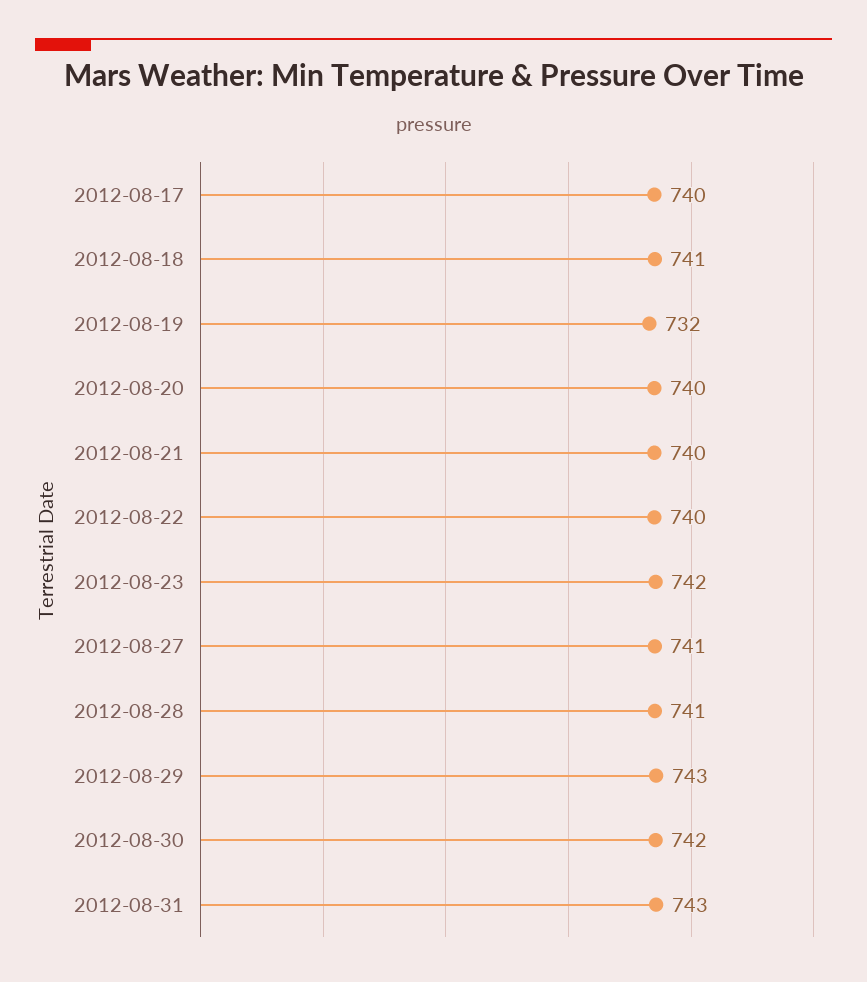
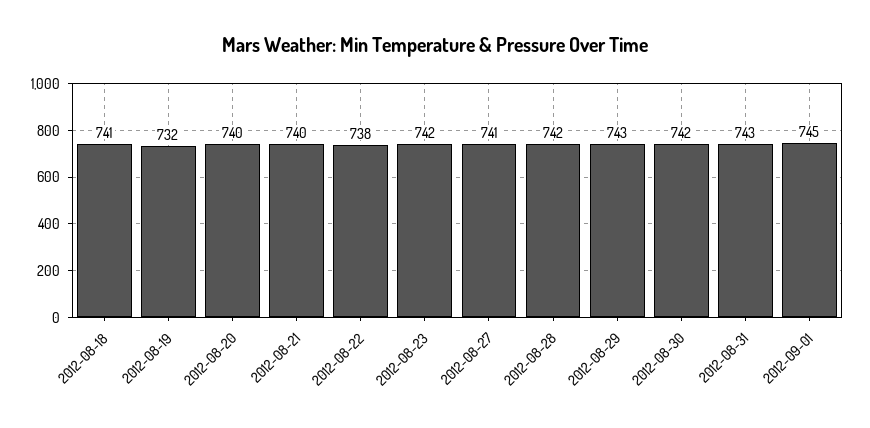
2012-08-17: 740 -> none
2012-08-22: 740 -> 738
2012-08-28: 741 -> 742
2012-09-01: none -> 745

